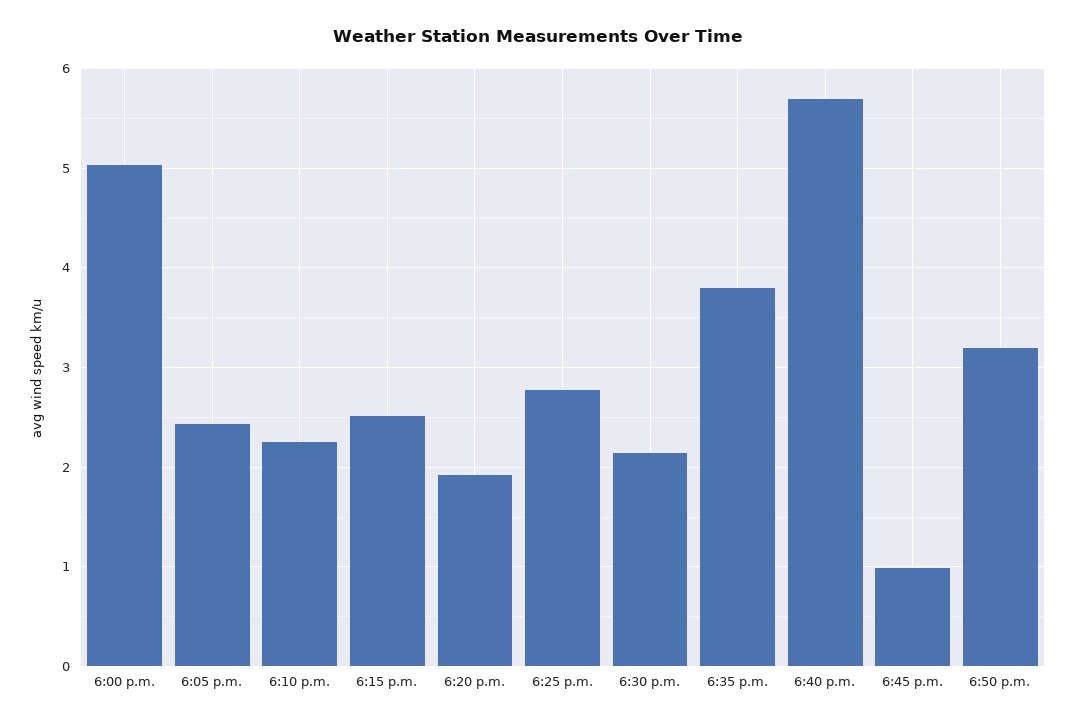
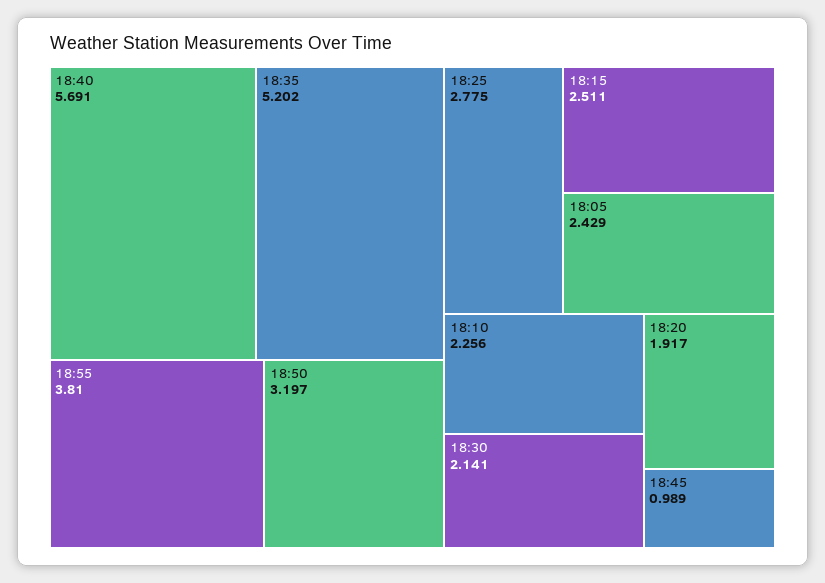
6:00 p.m.: 5 -> none
6:35 p.m.: 3.8 -> 5.202
18:55: none -> 3.81

